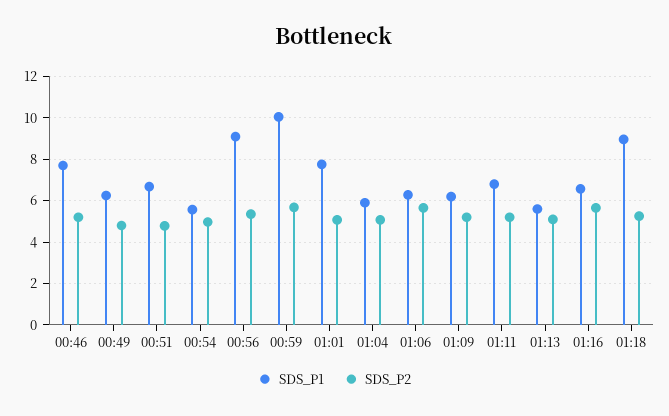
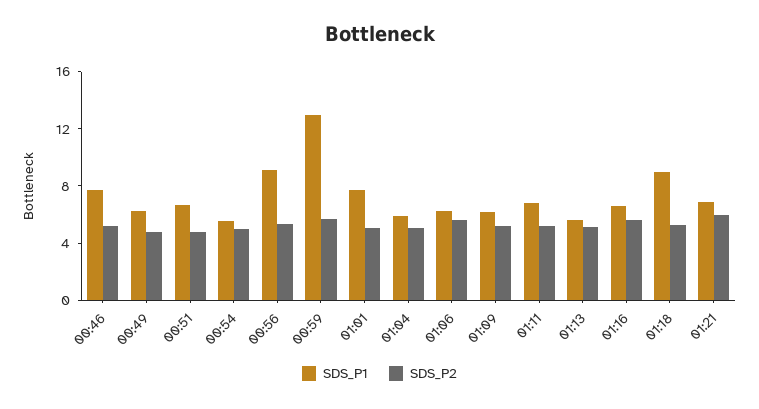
SDS_P1, 00:59: 10 -> 13
SDS_P1, 01:21: none -> 7
SDS_P2, 01:21: none -> 6

